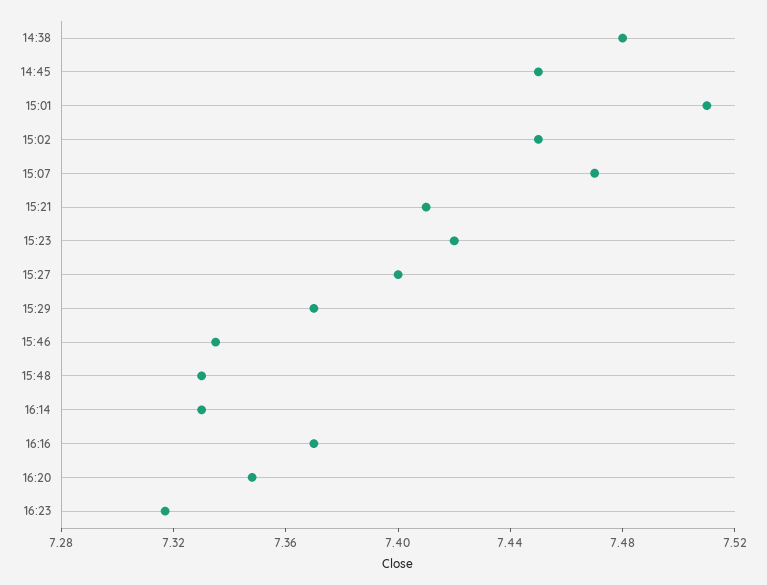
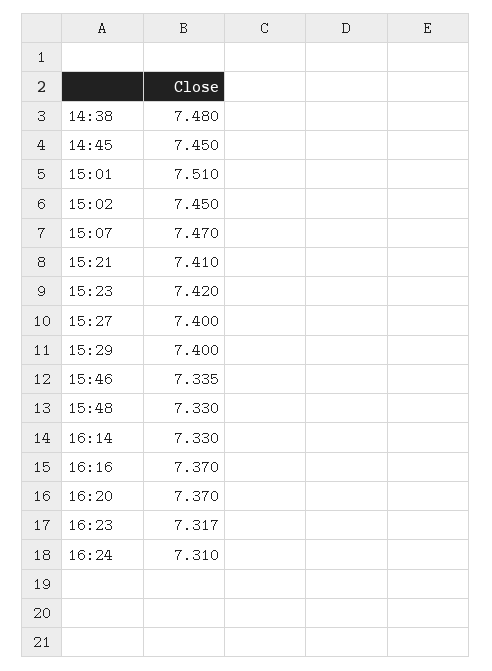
15:29: 7.37 -> 7.4
16:20: 7.35 -> 7.37
16:24: none -> 7.31

